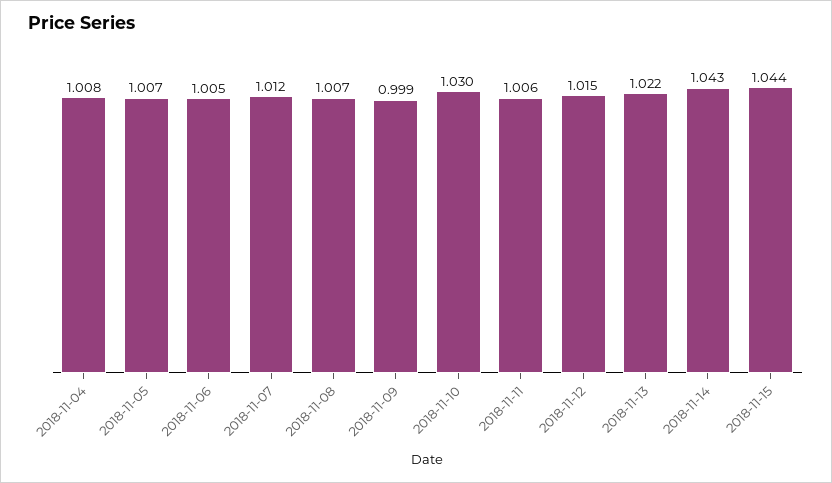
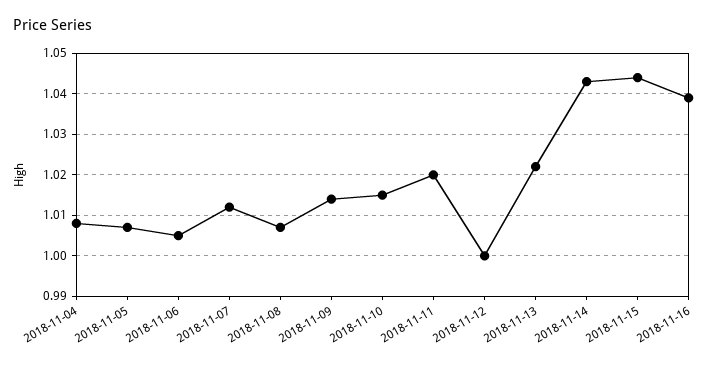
2018-11-09: 0.999 -> 1.015
2018-11-10: 1.03 -> 1.015
2018-11-11: 1.006 -> 1.02
2018-11-12: 1.015 -> 1
2018-11-16: none -> 1.04

